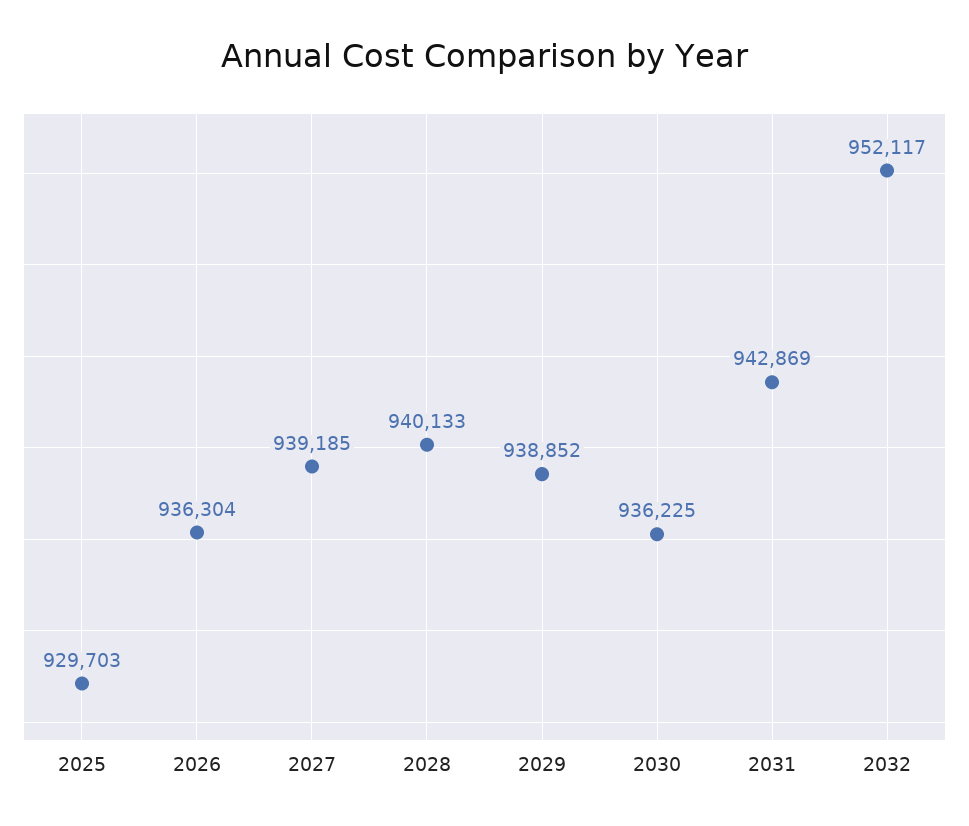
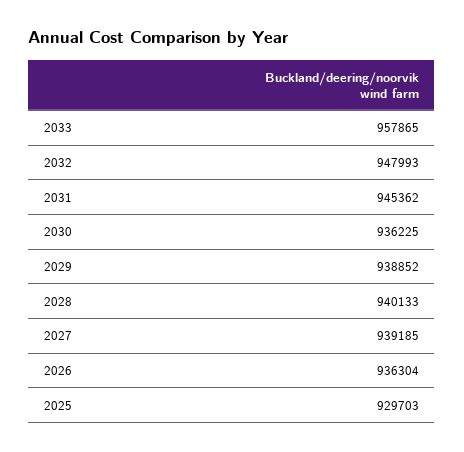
2031: 942869 -> 945362
2032: 952117 -> 947993
2033: none -> 957865

